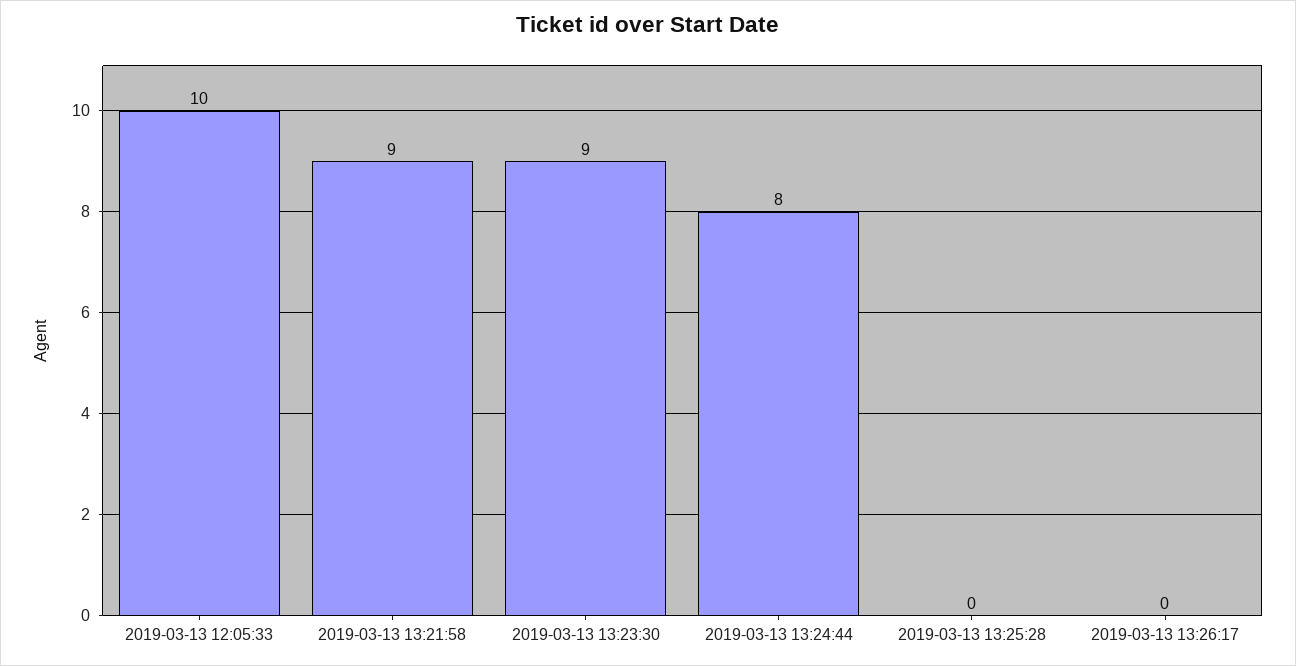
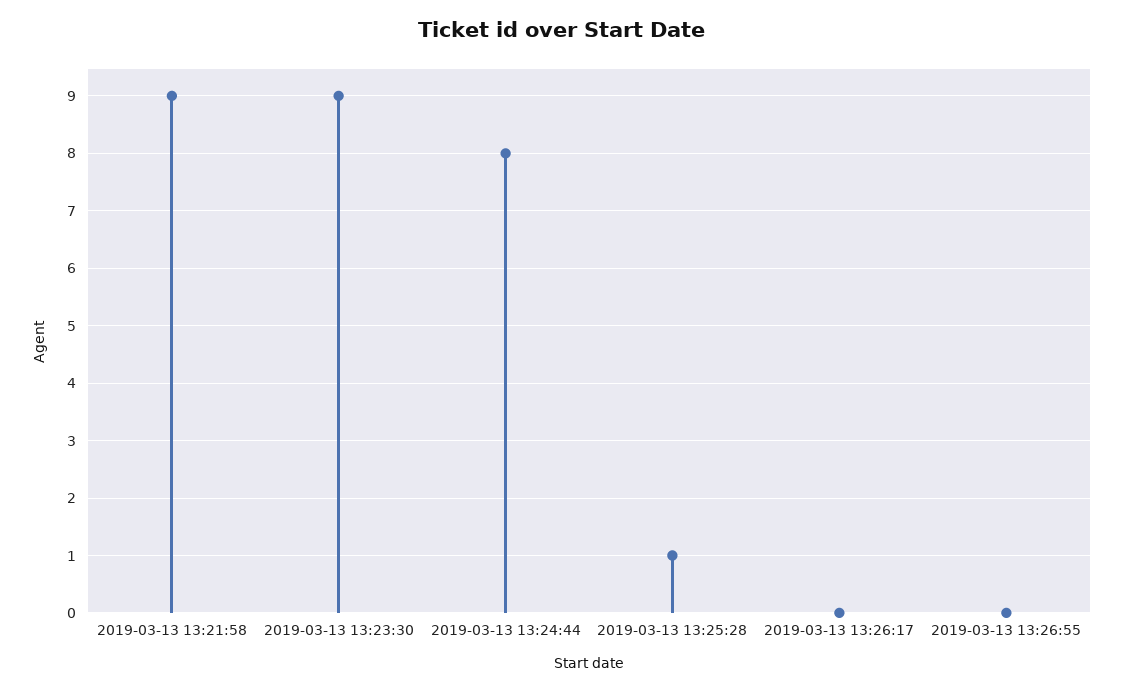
2019-03-13 12:05:33: 10 -> none
2019-03-13 13:25:28: 0 -> 1
2019-03-13 13:26:55: none -> 0

